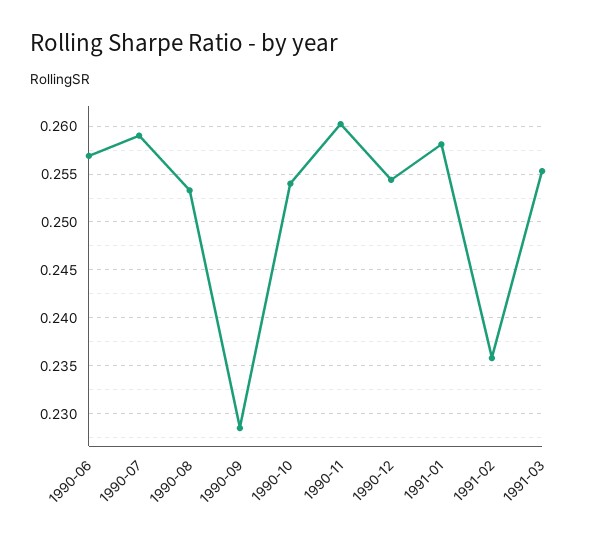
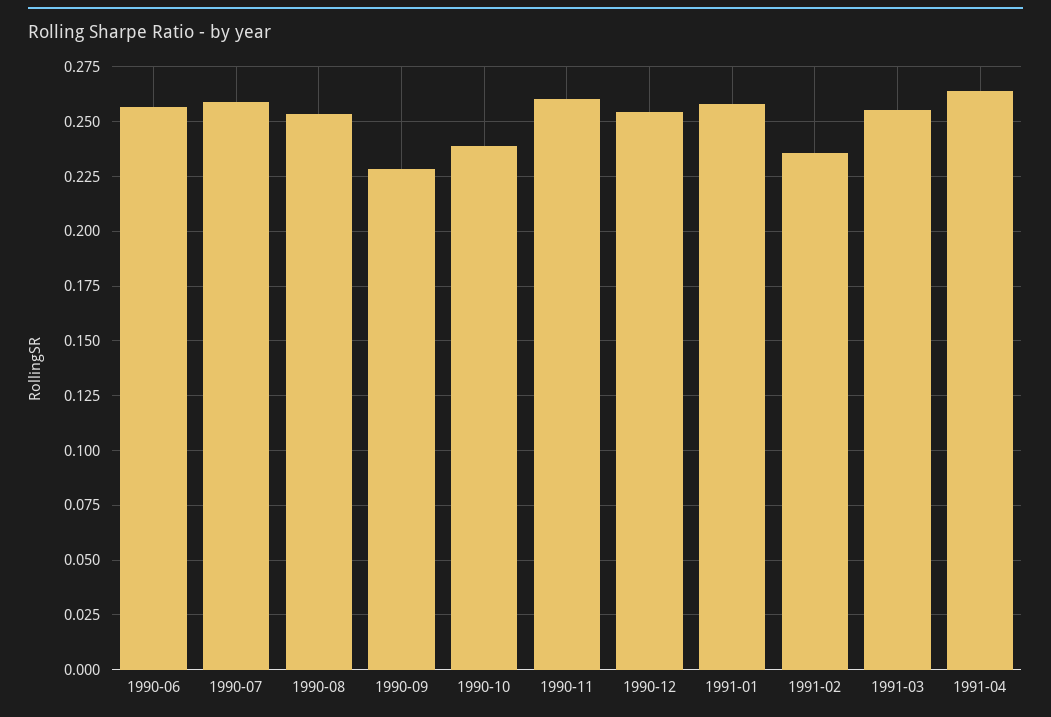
1990-10: 0.254 -> 0.24
1991-04: none -> 0.265

